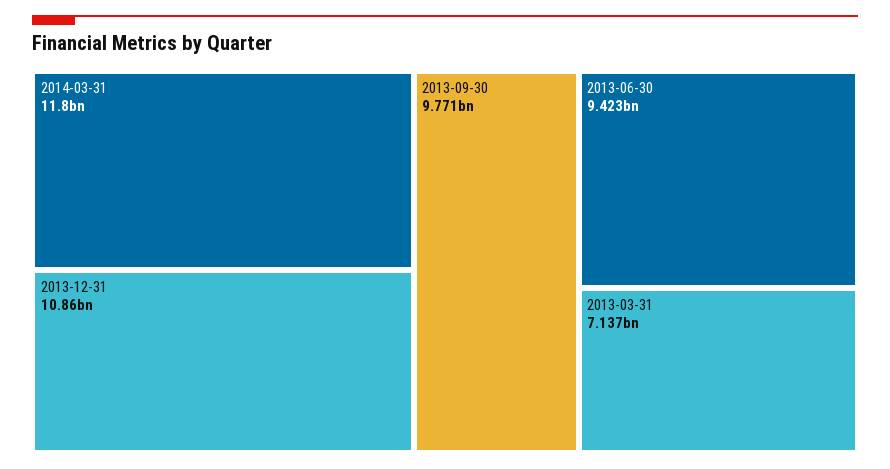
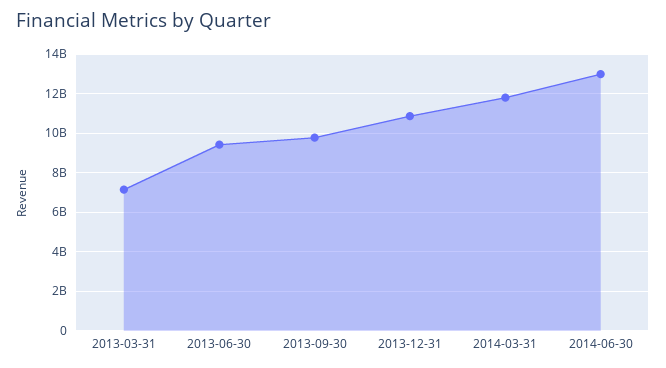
2014-06-30: none -> 13000000000

